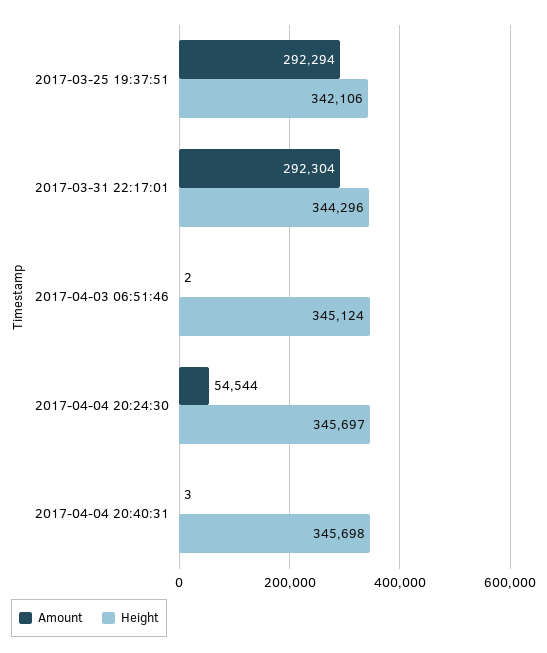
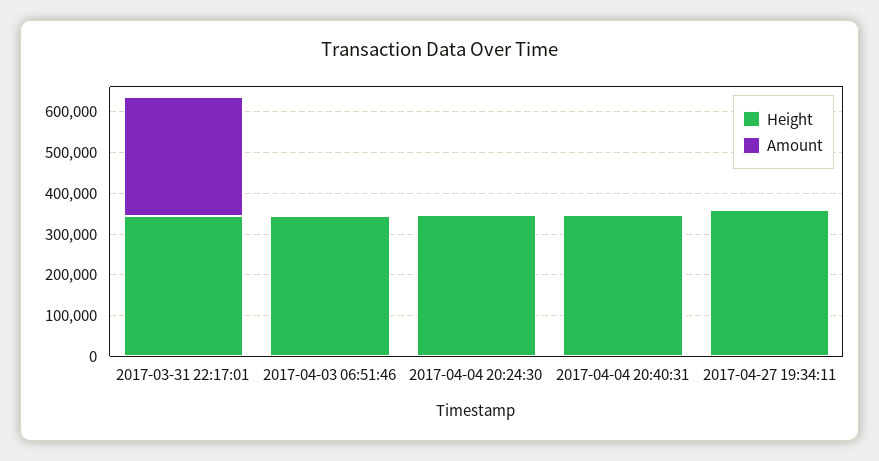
Amount, 2017-03-25 19:37:51: 292294 -> none
Height, 2017-03-25 19:37:51: 342106 -> none
Amount, 2017-04-04 20:24:30: 54544 -> 0
Height, 2017-04-27 19:34:11: none -> 360000
Amount, 2017-04-27 19:34:11: none -> 0

